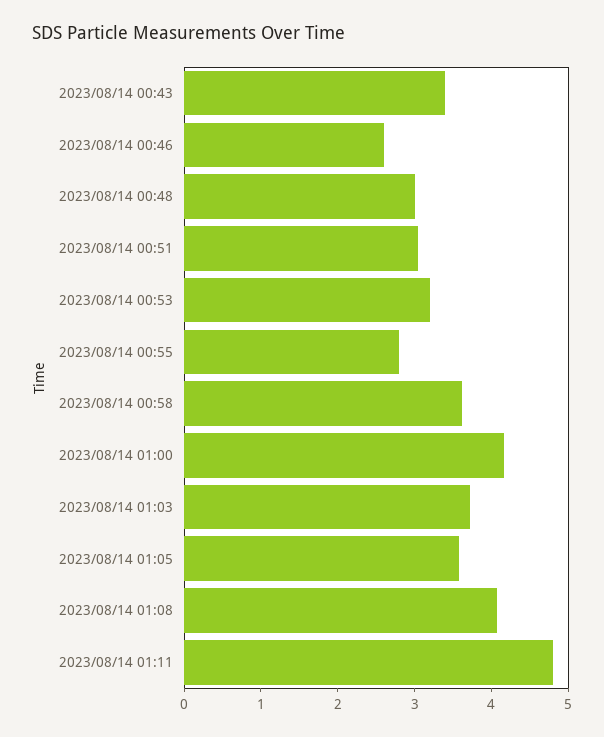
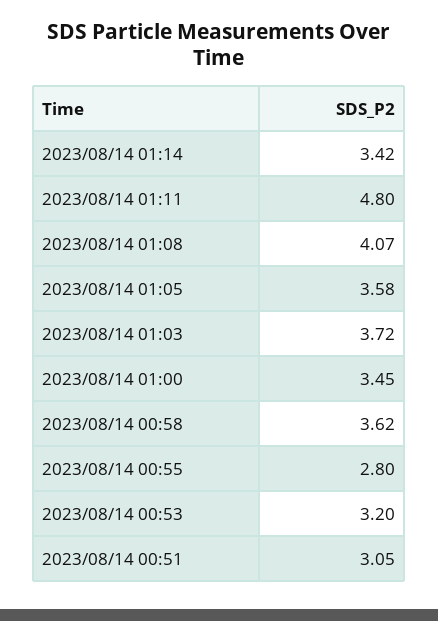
2023/08/14 00:43: 3.4 -> none
2023/08/14 00:46: 2.6 -> none
2023/08/14 00:48: 3 -> none
2023/08/14 01:00: 4.2 -> 3.45
2023/08/14 01:14: none -> 3.42

